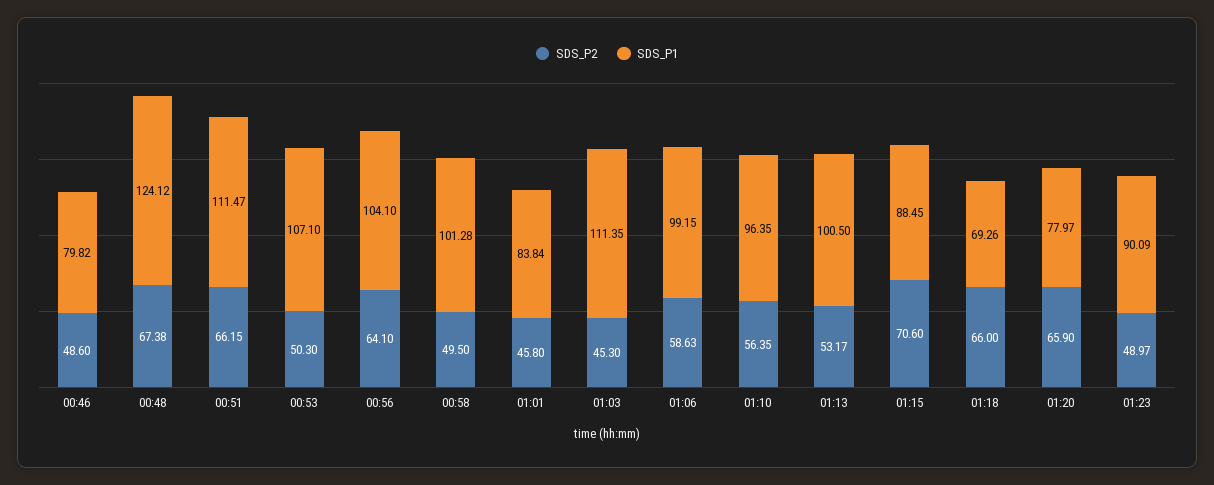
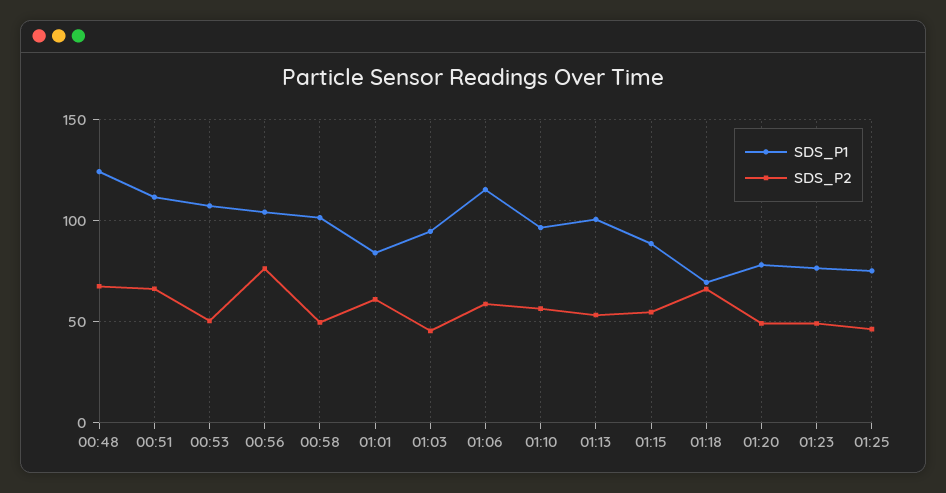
SDS_P2, 00:46: 48.6 -> none
SDS_P1, 00:46: 79.82 -> none
SDS_P2, 00:56: 64.1 -> 75
SDS_P2, 01:01: 45.8 -> 60
SDS_P1, 01:03: 111.35 -> 95
SDS_P1, 01:06: 99.15 -> 115
SDS_P2, 01:15: 70.6 -> 55
SDS_P2, 01:20: 65.9 -> 50
SDS_P1, 01:23: 90.09 -> 75
SDS_P1, 01:25: none -> 75
SDS_P2, 01:25: none -> 45

